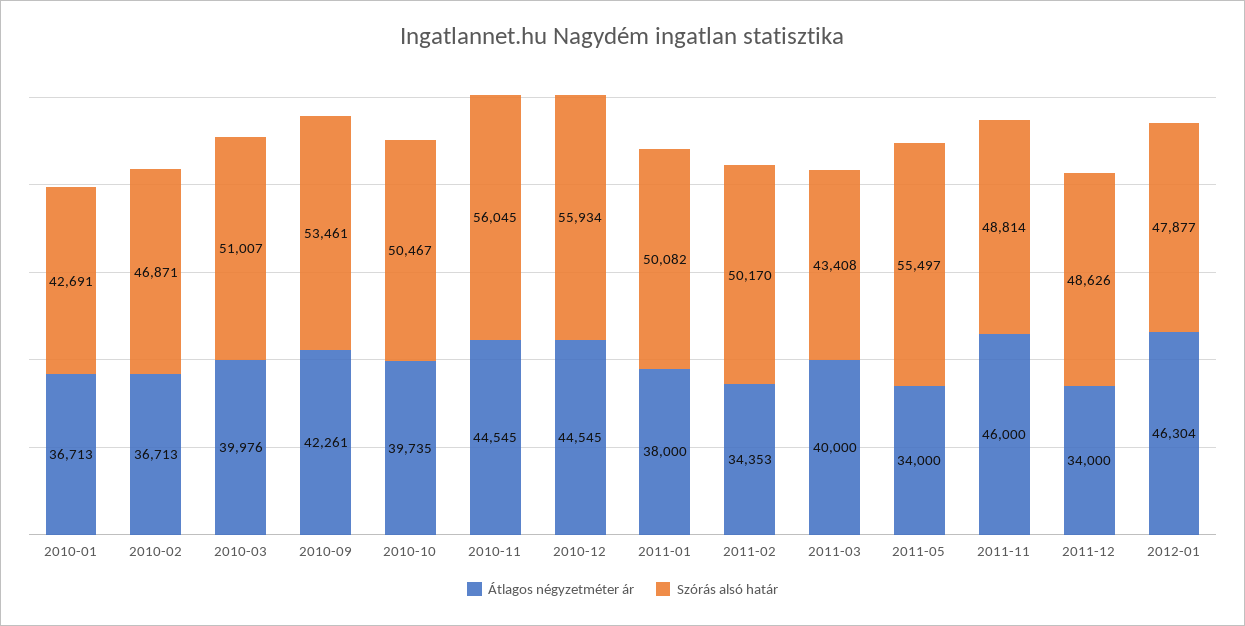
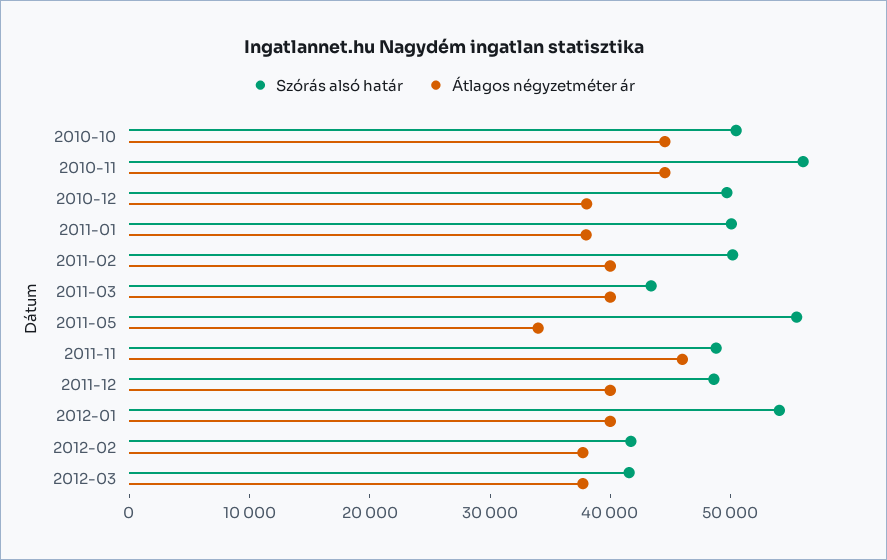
Átlagos négyzetméter ár, 2010-01: 36713 -> none
Szórás alsó határ, 2010-01: 42691 -> none
Átlagos négyzetméter ár, 2010-02: 36713 -> none
Szórás alsó határ, 2010-02: 46871 -> none
Átlagos négyzetméter ár, 2010-03: 39976 -> none
Szórás alsó határ, 2010-03: 51007 -> none
Átlagos négyzetméter ár, 2010-09: 42261 -> none
Szórás alsó határ, 2010-09: 53461 -> none
Átlagos négyzetméter ár, 2010-10: 39735 -> 44000
Átlagos négyzetméter ár, 2010-12: 44545 -> 38000
Szórás alsó határ, 2010-12: 55934 -> 50000
Átlagos négyzetméter ár, 2011-02: 34353 -> 40000
Átlagos négyzetméter ár, 2011-12: 34000 -> 40000
Átlagos négyzetméter ár, 2012-01: 46304 -> 40000
Szórás alsó határ, 2012-01: 47877 -> 54000
Szórás alsó határ, 2012-02: none -> 42000
Átlagos négyzetméter ár, 2012-02: none -> 38000
Szórás alsó határ, 2012-03: none -> 42000
Átlagos négyzetméter ár, 2012-03: none -> 38000

